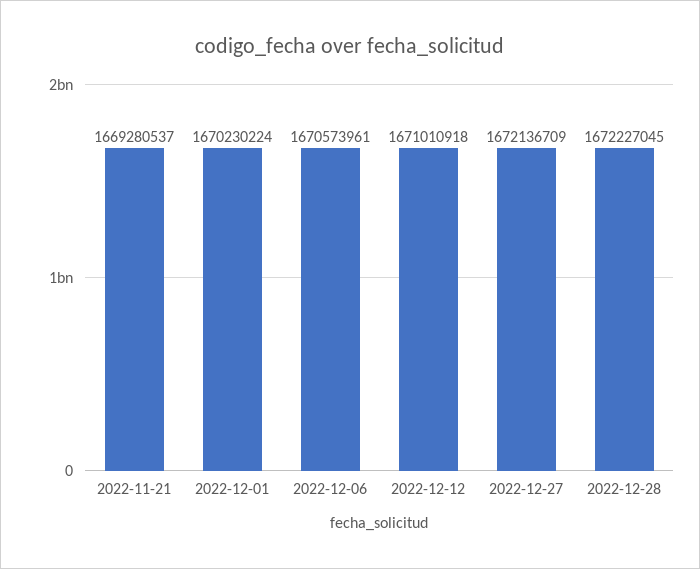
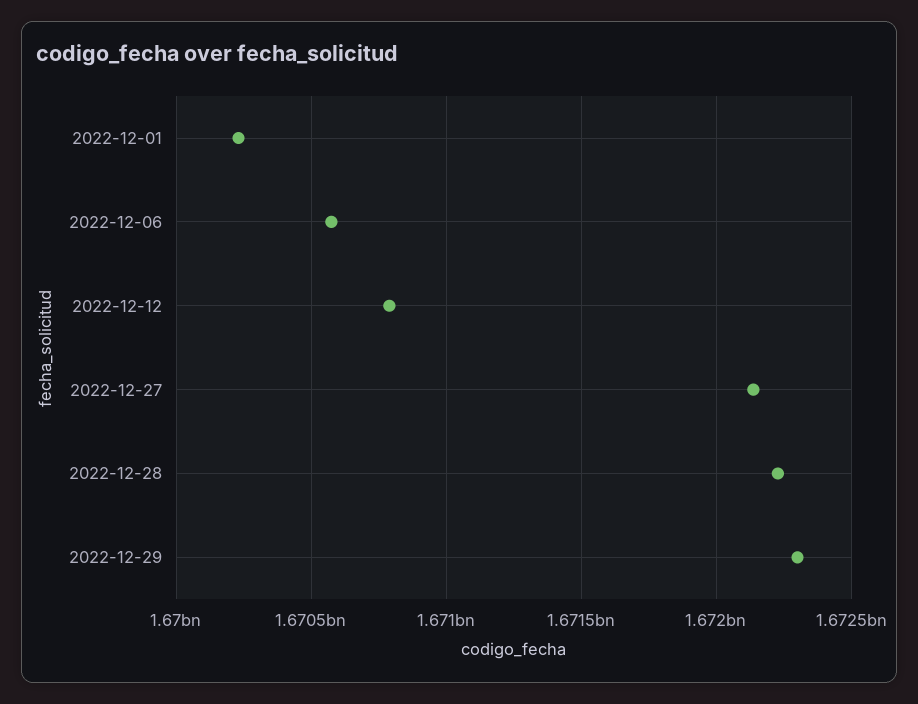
2022-11-21: 1669280537 -> none
2022-12-12: 1671010918 -> 1670800000
2022-12-29: none -> 1672300000

